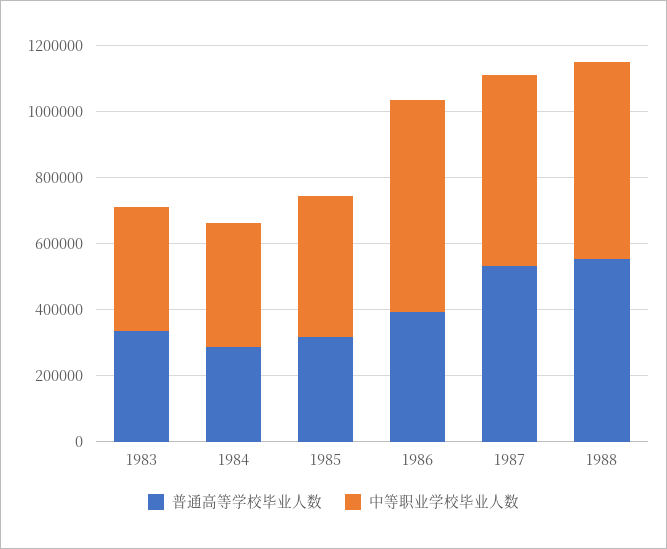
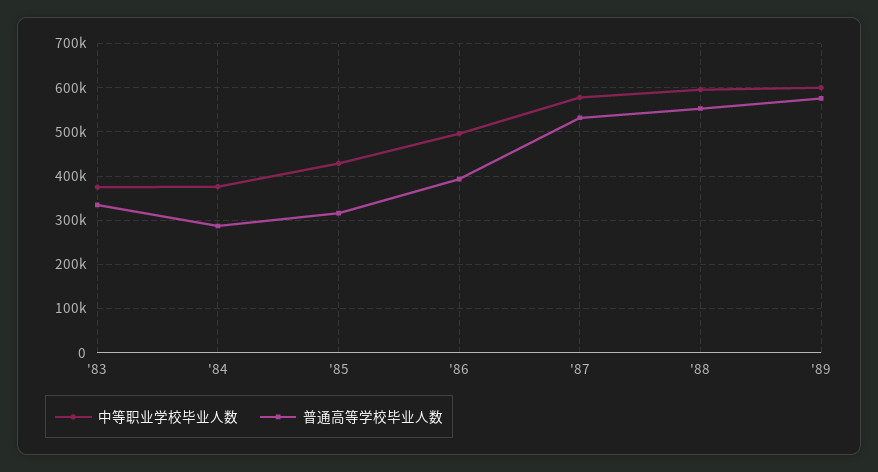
中等职业学校毕业人数, 1986: 650000 -> 500000
中等职业学校毕业人数, '89: none -> 600000
普通高等学校毕业人数, '89: none -> 580000

